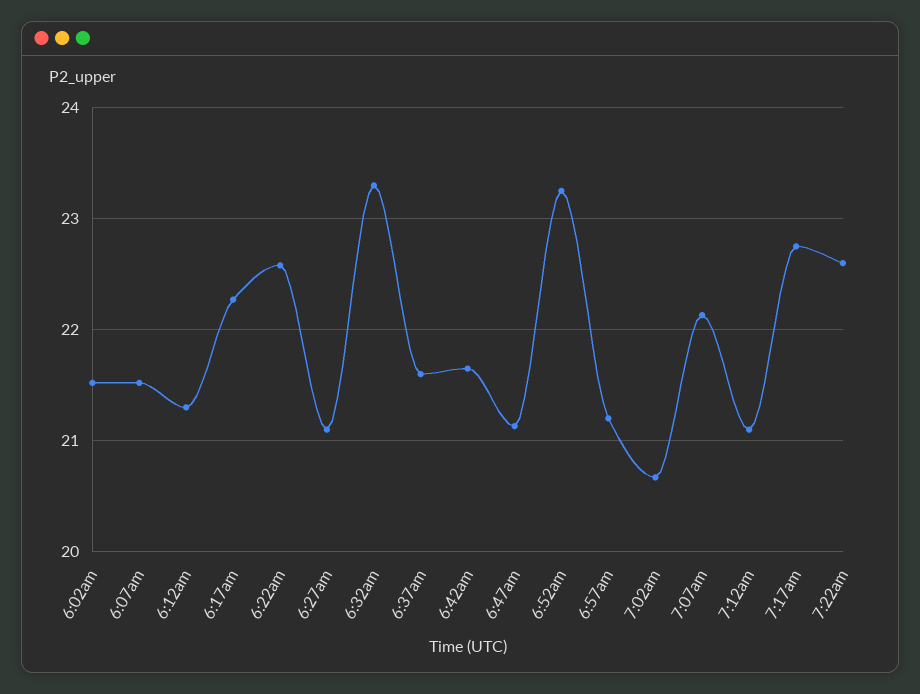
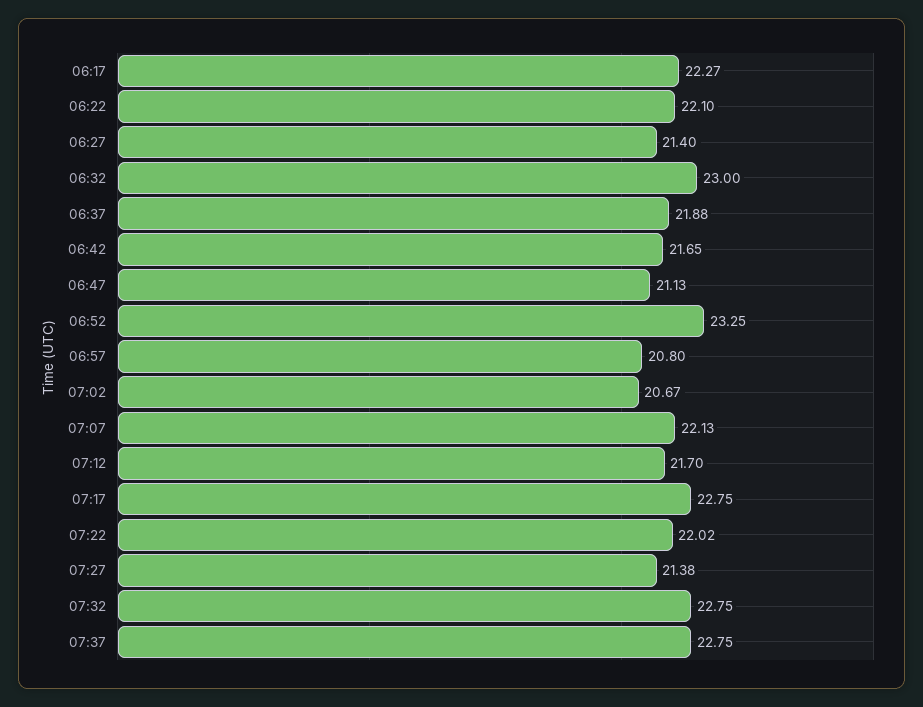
6:02am: 21.5 -> none
6:07am: 21.5 -> none
6:12am: 21.3 -> none
6:22am: 22.6 -> 22.1
6:27am: 21.1 -> 21.4
6:32am: 23.3 -> 23
6:37am: 21.6 -> 21.88
6:57am: 21.2 -> 20.8
7:12am: 21.1 -> 21.7
7:22am: 22.6 -> 22.02
07:27: none -> 21.38
07:32: none -> 22.75
07:37: none -> 22.75

